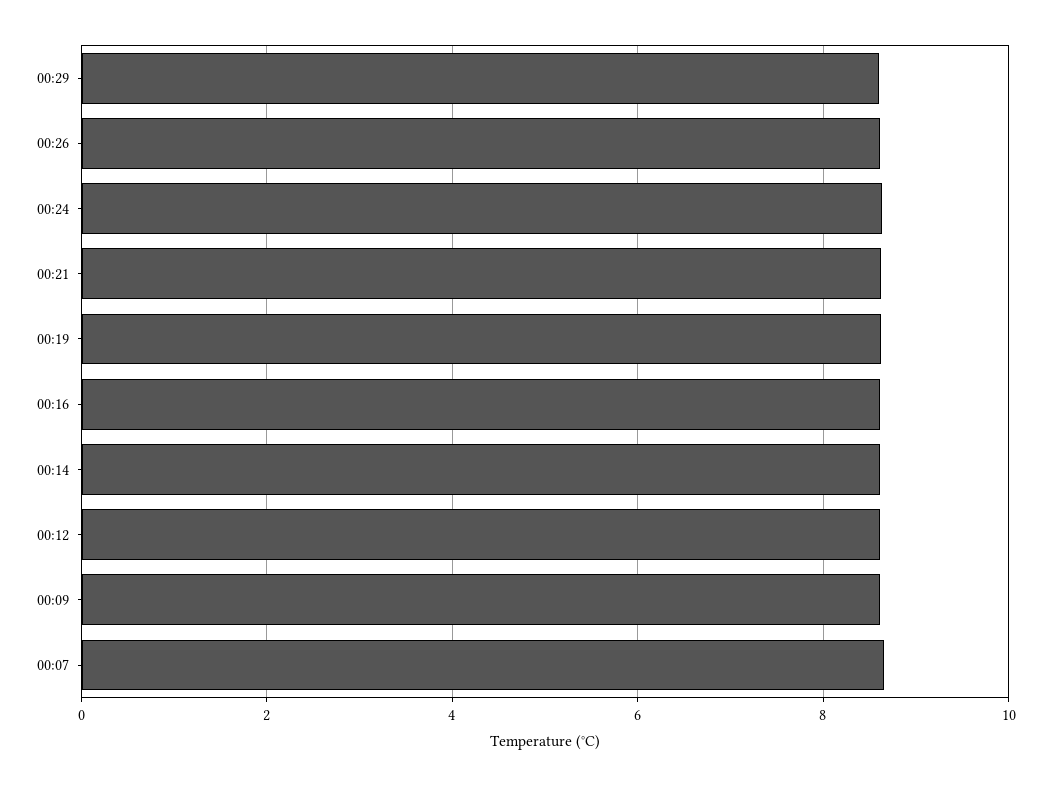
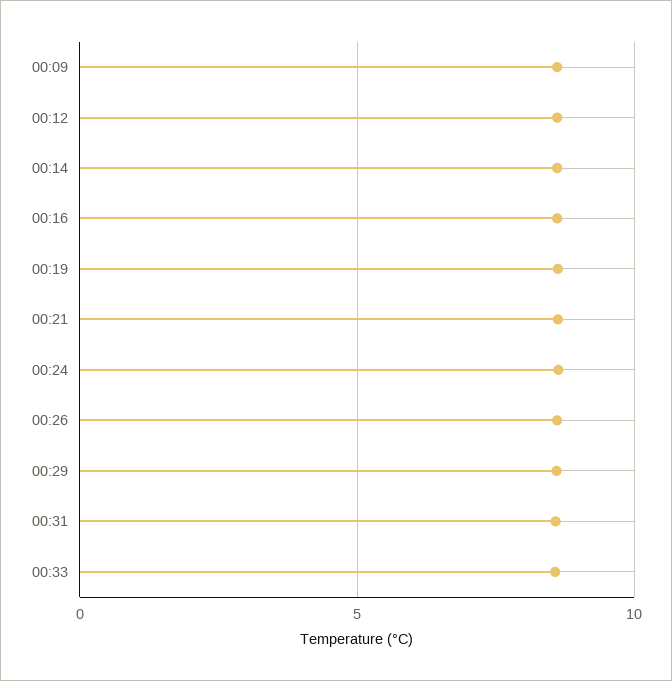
00:07: 8.6 -> none
00:31: none -> 8.5
00:33: none -> 8.5

